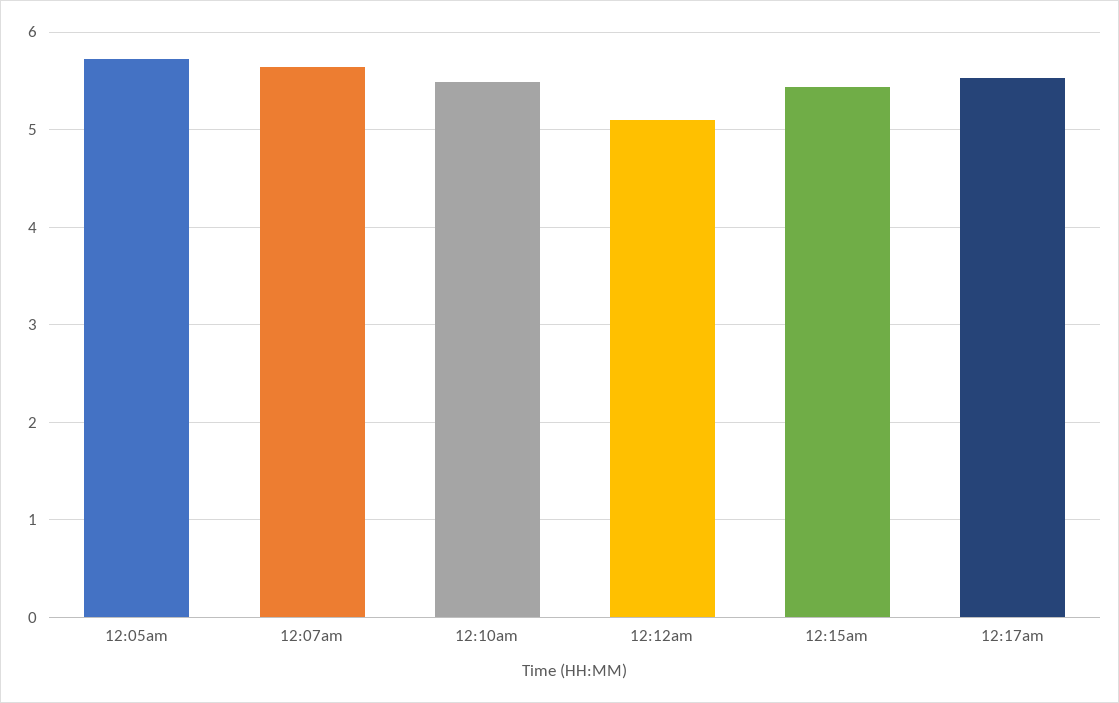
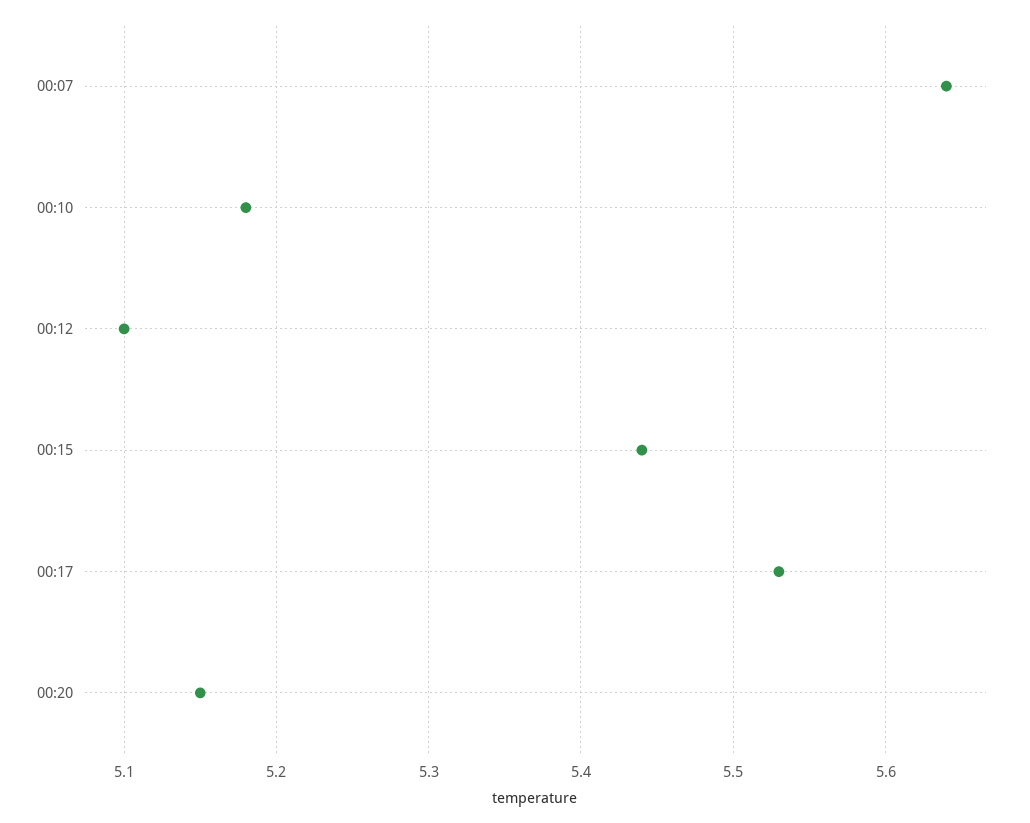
12:05am: 5.7 -> none
12:10am: 5.5 -> 5.18
00:20: none -> 5.15

